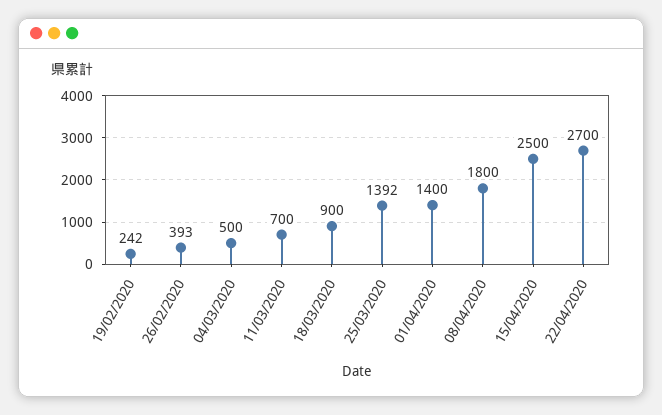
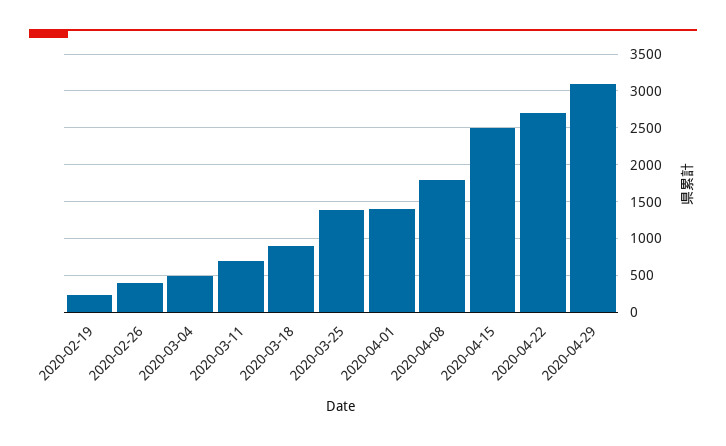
2020-04-29: none -> 3100

